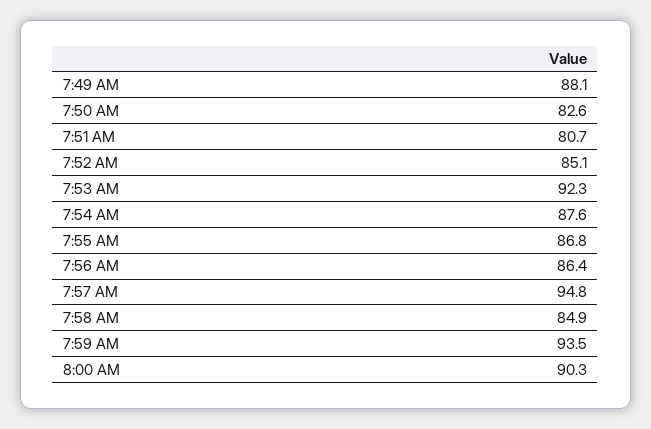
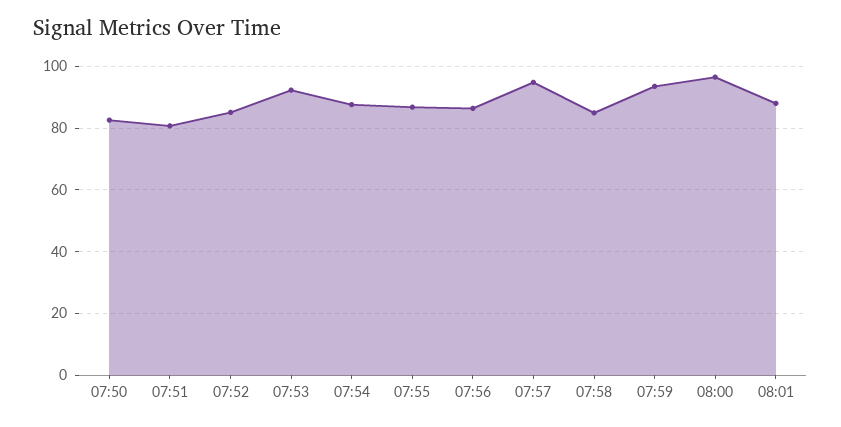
7:49 AM: 88.1 -> none
8:00 AM: 90.3 -> 96
08:01: none -> 88

